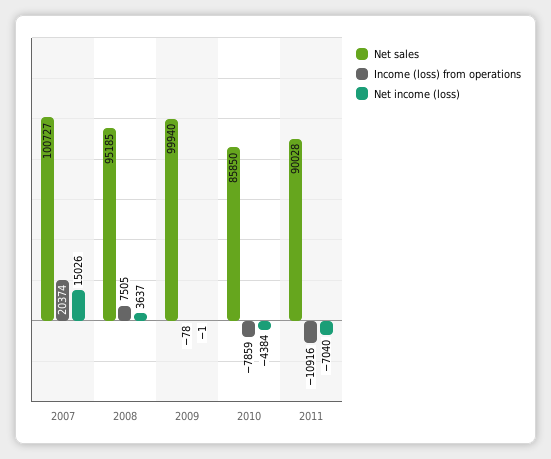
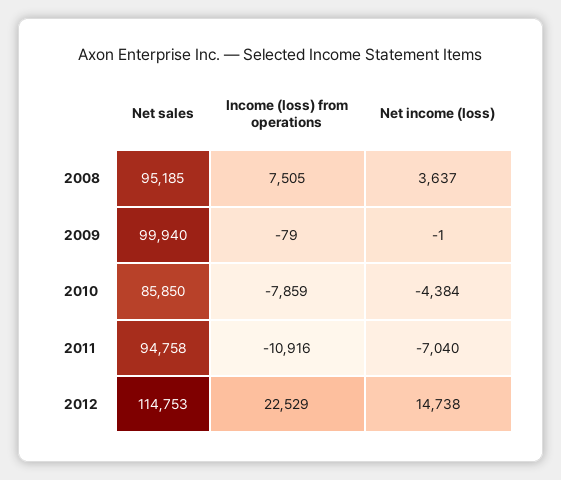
Net sales, 2007: 100727 -> none
Income (loss) from operations, 2007: 20374 -> none
Net income (loss), 2007: 15026 -> none
Income (loss) from operations, 2009: -78 -> -79
Net sales, 2011: 90028 -> 94758
Net sales, 2012: none -> 114753
Income (loss) from operations, 2012: none -> 22529
Net income (loss), 2012: none -> 14738

